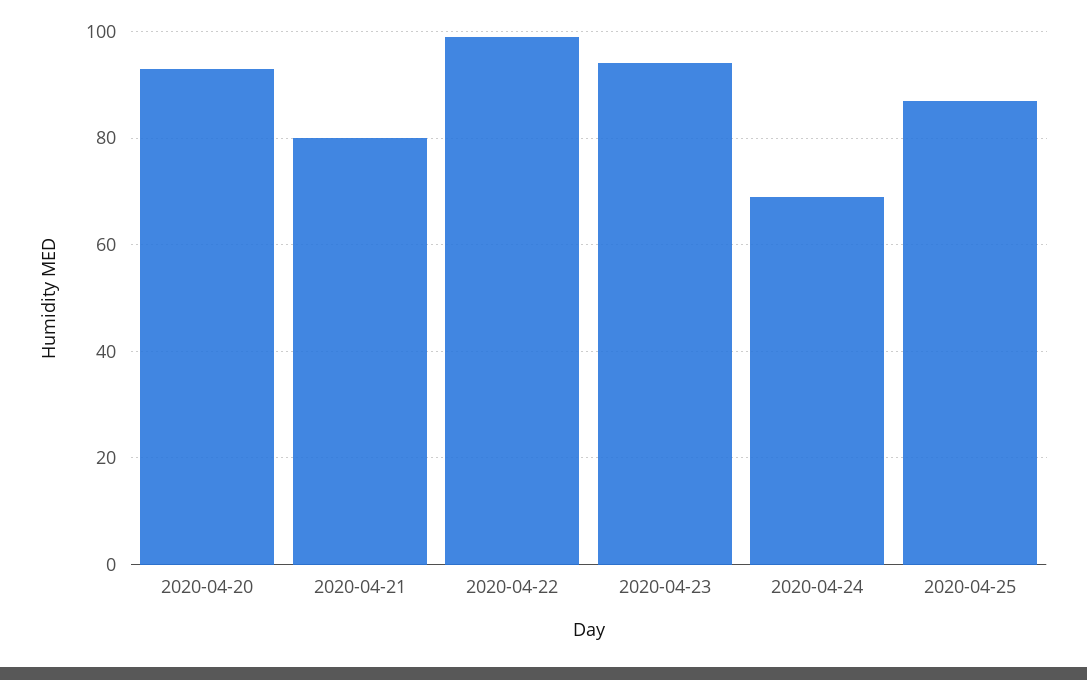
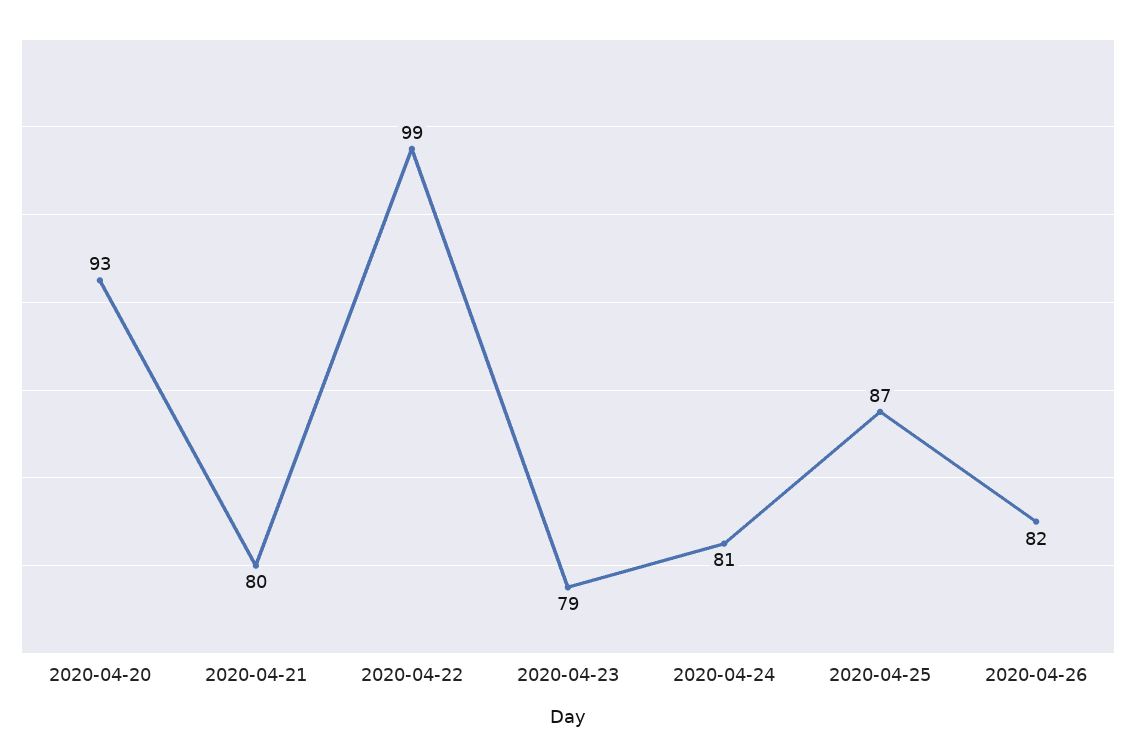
2020-04-23: 95 -> 79
2020-04-24: 70 -> 81
2020-04-26: none -> 82

